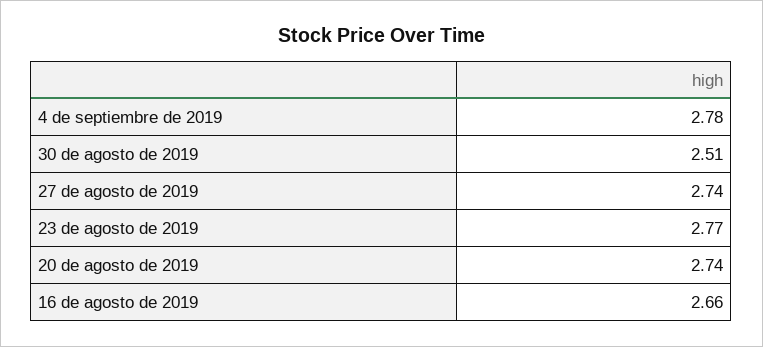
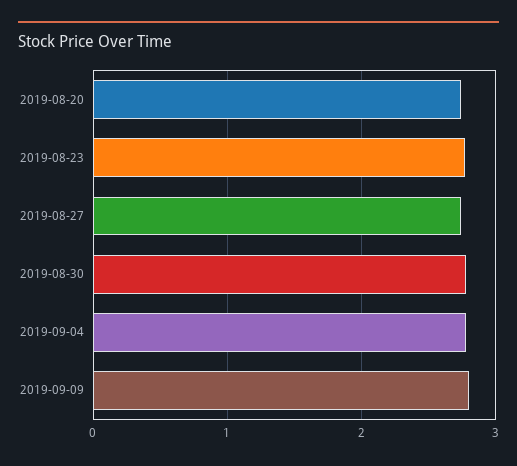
30 de agosto de 2019: 2.51 -> 2.8
16 de agosto de 2019: 2.66 -> none
2019-09-09: none -> 2.8

